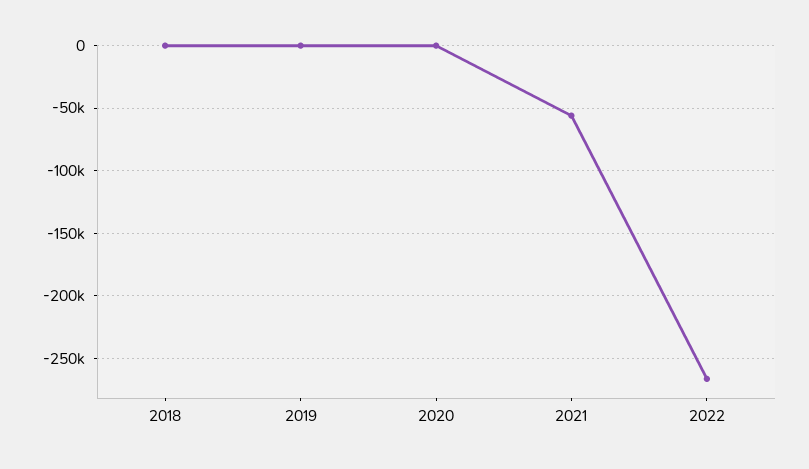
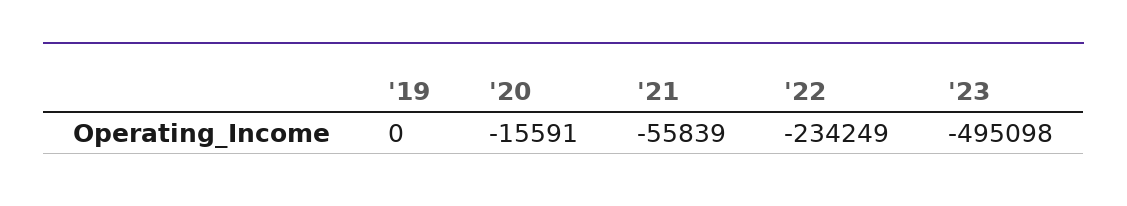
2018: 0 -> none
2020: 0 -> -15591
2022: -265000 -> -234249
'23: none -> -495098

